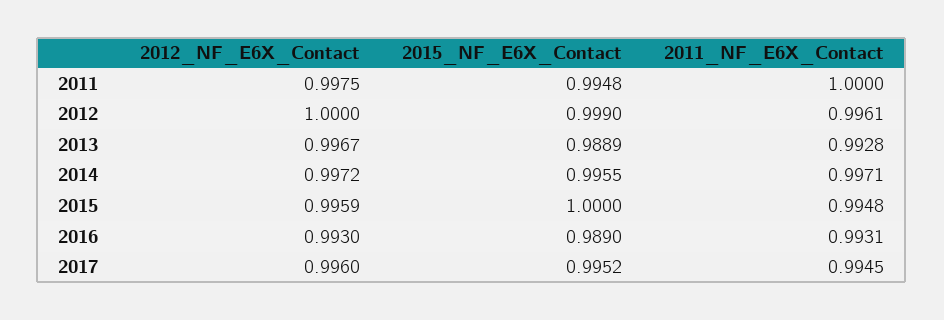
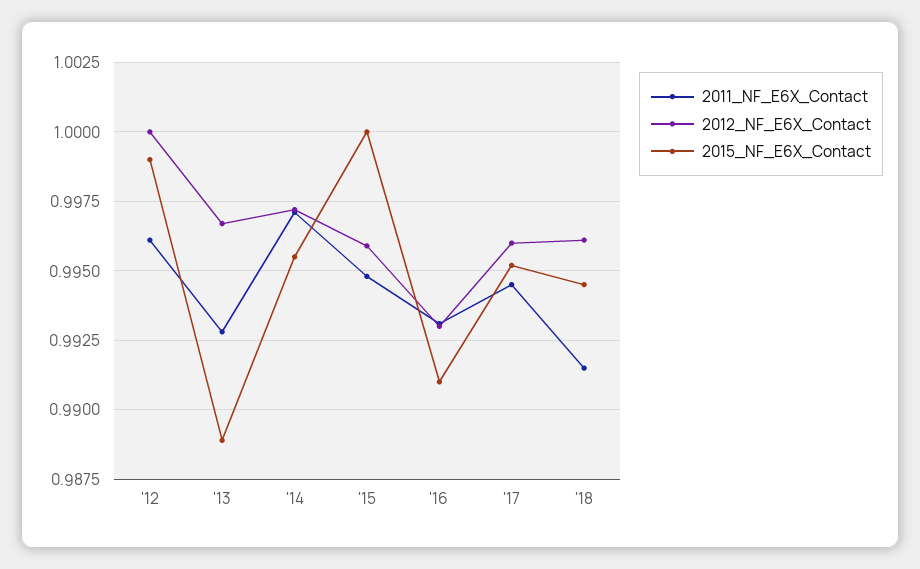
2012_NF_E6X_Contact, 2011: 0.9975 -> none
2015_NF_E6X_Contact, 2011: 0.9948 -> none
2011_NF_E6X_Contact, 2011: 1 -> none
2015_NF_E6X_Contact, 2016: 0.989 -> 0.991
2011_NF_E6X_Contact, '18: none -> 0.9915
2012_NF_E6X_Contact, '18: none -> 0.996
2015_NF_E6X_Contact, '18: none -> 0.9945

